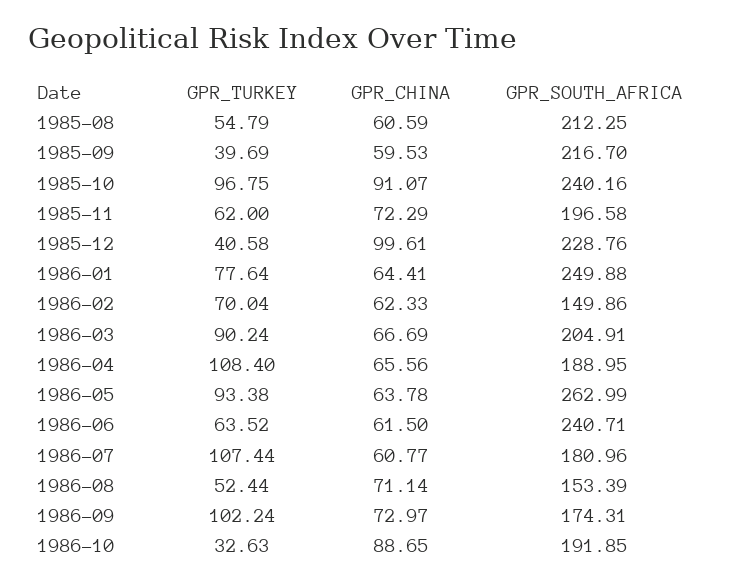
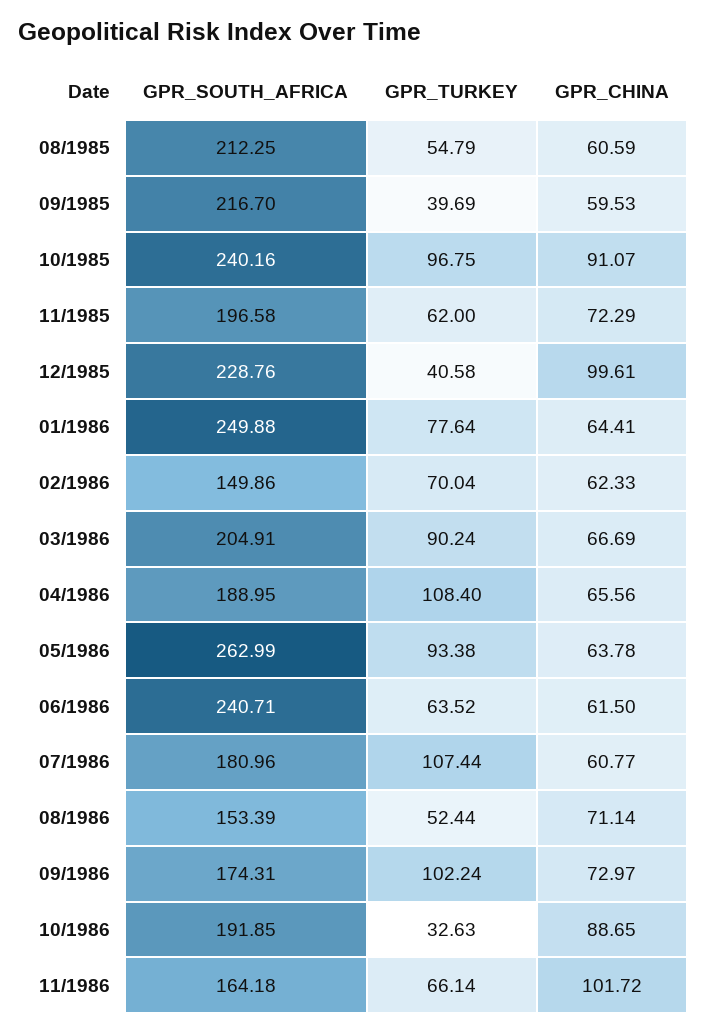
GPR_SOUTH_AFRICA, 11/1986: none -> 164.18
GPR_TURKEY, 11/1986: none -> 66.14
GPR_CHINA, 11/1986: none -> 101.72

